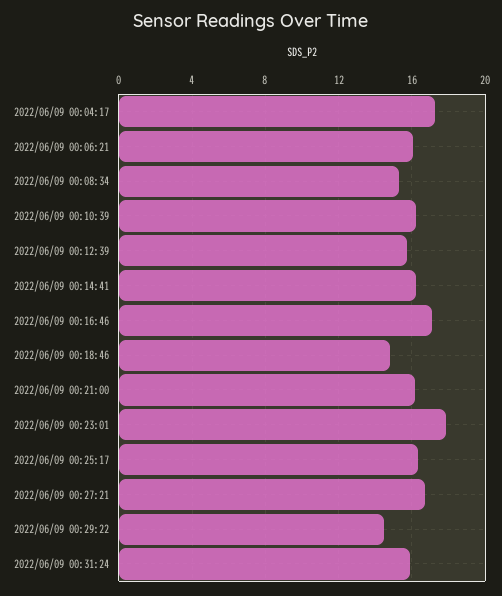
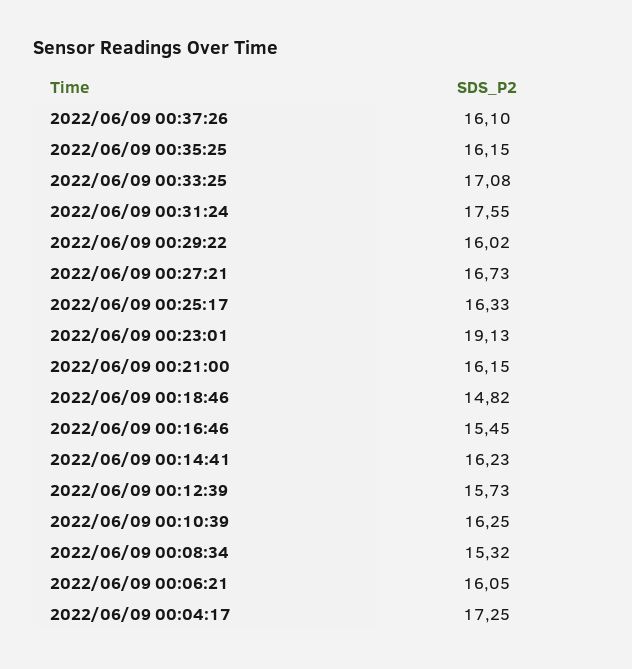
2022/06/09 00:16:46: 17 -> 15.45
2022/06/09 00:23:01: 18 -> 19.13
2022/06/09 00:29:22: 14.5 -> 16.02
2022/06/09 00:31:24: 16 -> 17.55
2022/06/09 00:37:26: none -> 16.1
2022/06/09 00:35:25: none -> 16.15
2022/06/09 00:33:25: none -> 17.08

